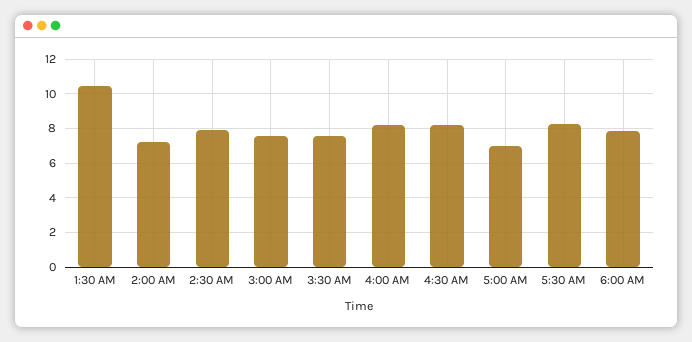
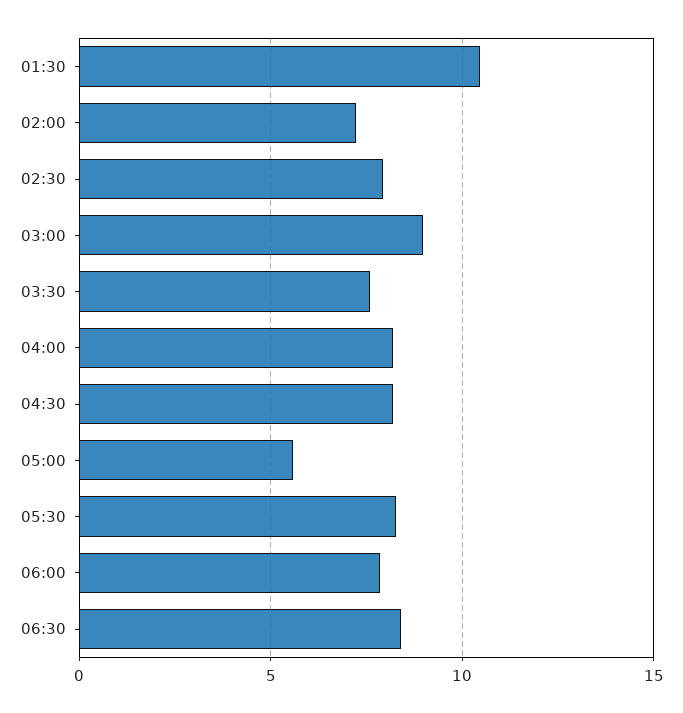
3:00 AM: 7.5 -> 9
5:00 AM: 7 -> 5.5
06:30: none -> 8.5

